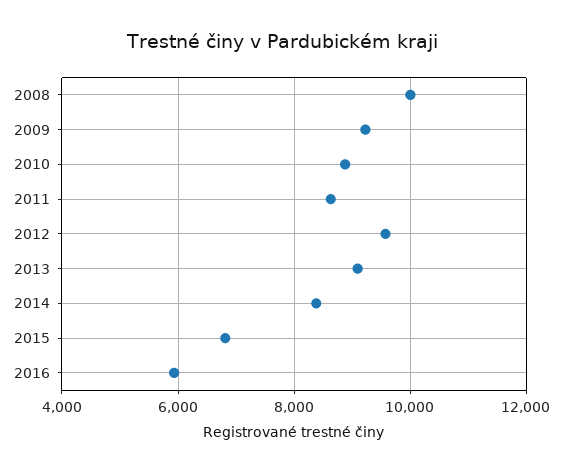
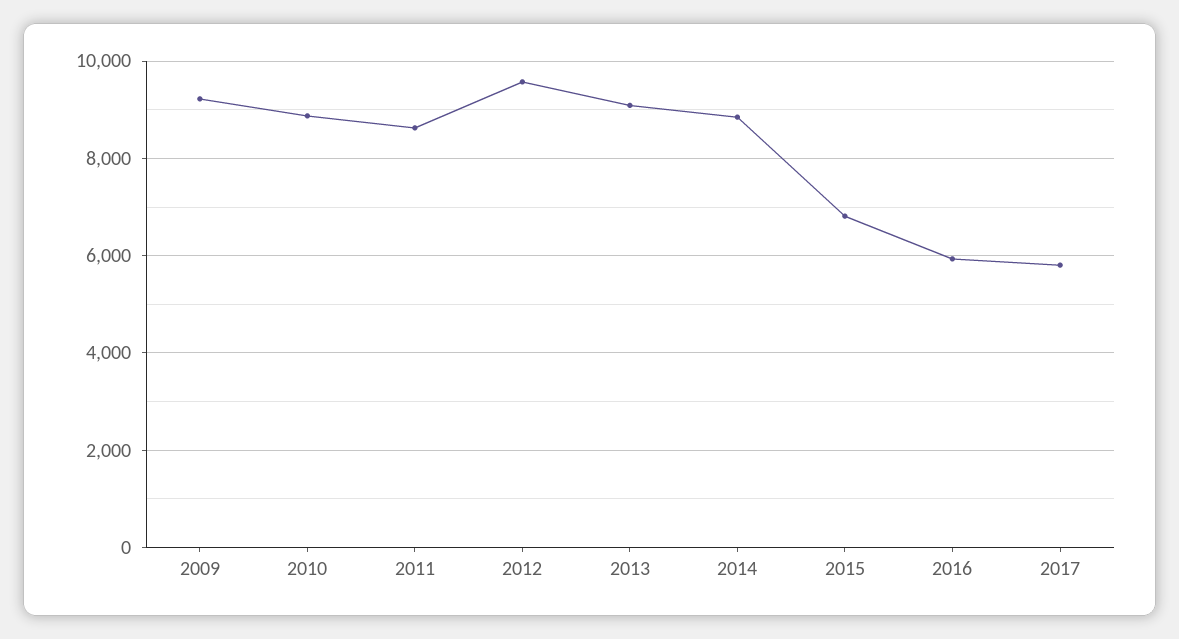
2008: 10000 -> none
2014: 8400 -> 8800
2017: none -> 5800

